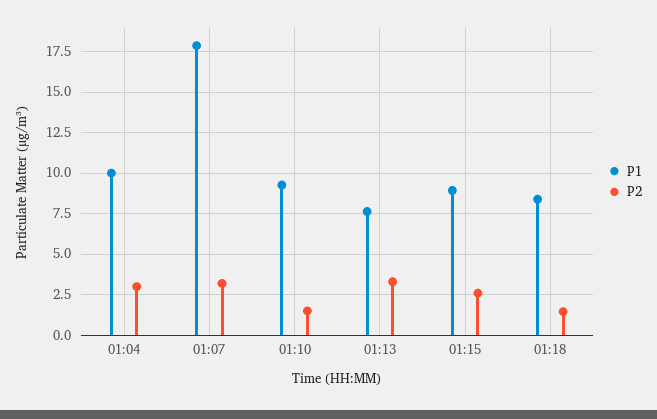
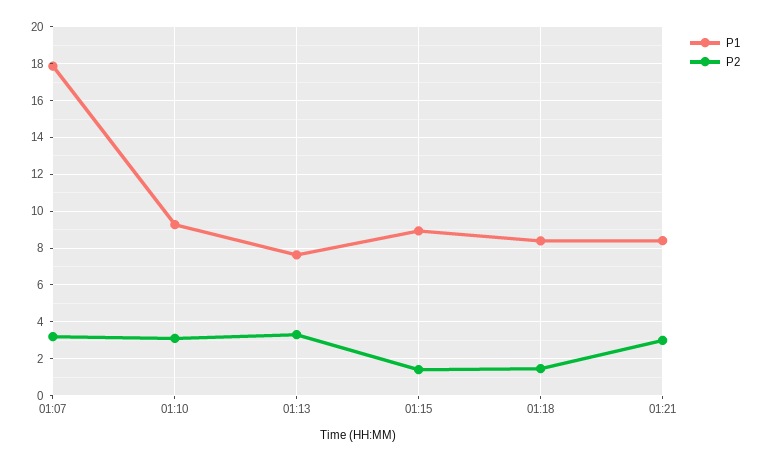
P1, 01:04: 10 -> none
P2, 01:04: 3 -> none
P2, 01:10: 1.5 -> 3
P2, 01:15: 2.5 -> 1.5
P1, 01:21: none -> 8.5
P2, 01:21: none -> 3

